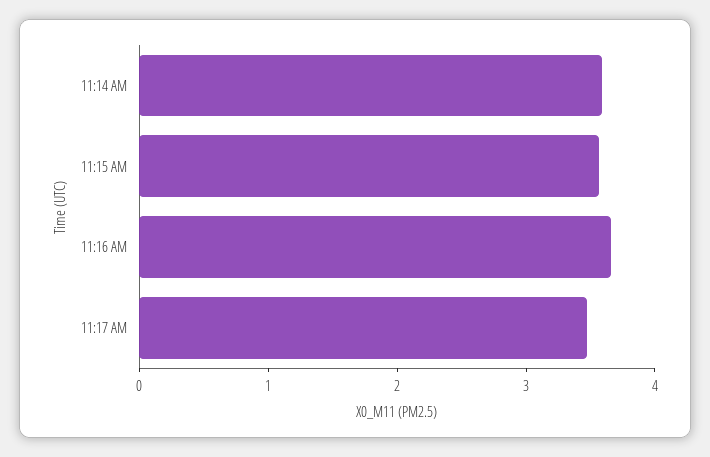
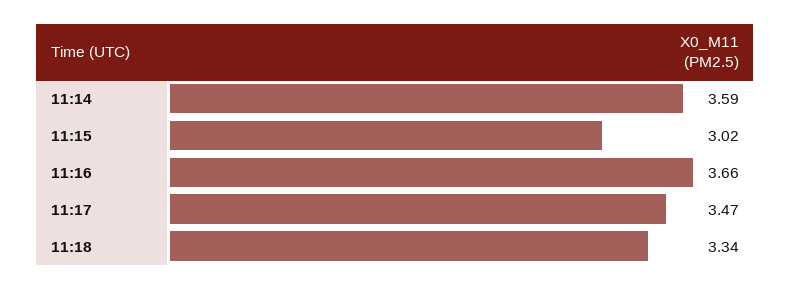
11:15 AM: 3.6 -> 3.02
11:18: none -> 3.34

